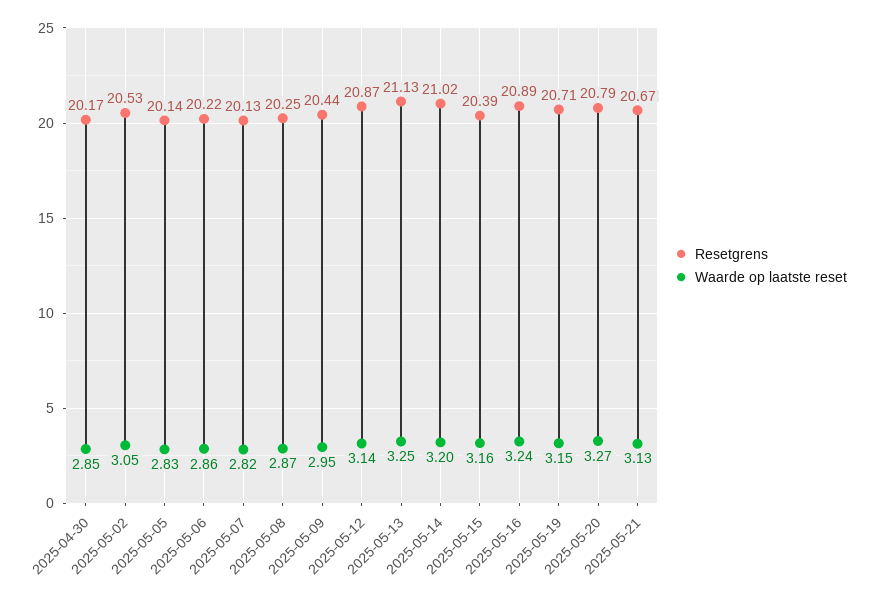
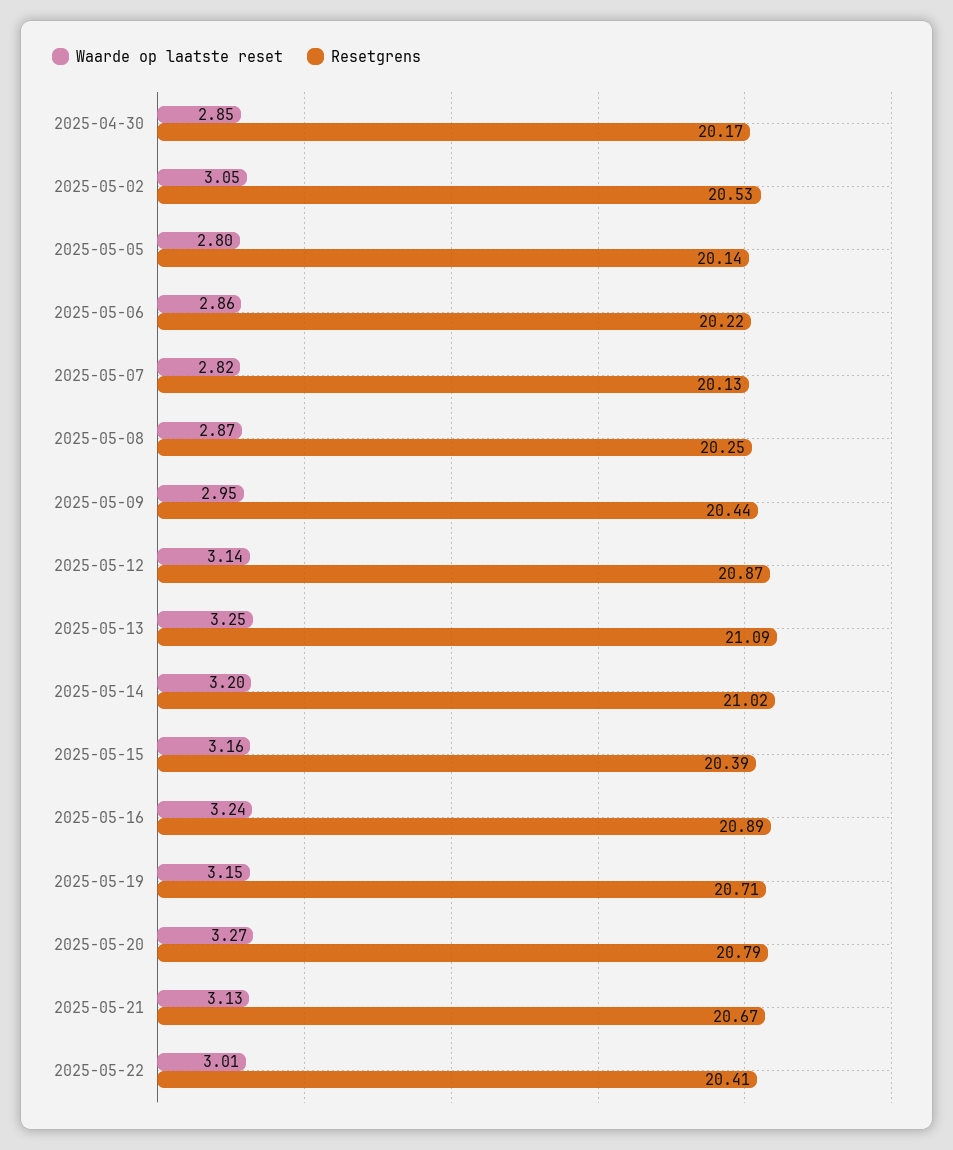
Waarde op laatste reset, 2025-05-05: 2.83 -> 2.8
Resetgrens, 2025-05-13: 21.13 -> 21.09
Waarde op laatste reset, 2025-05-22: none -> 3.01
Resetgrens, 2025-05-22: none -> 20.41

